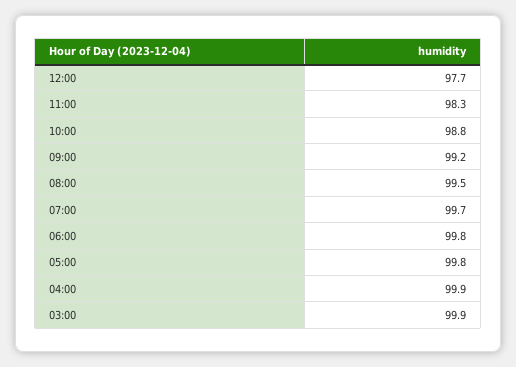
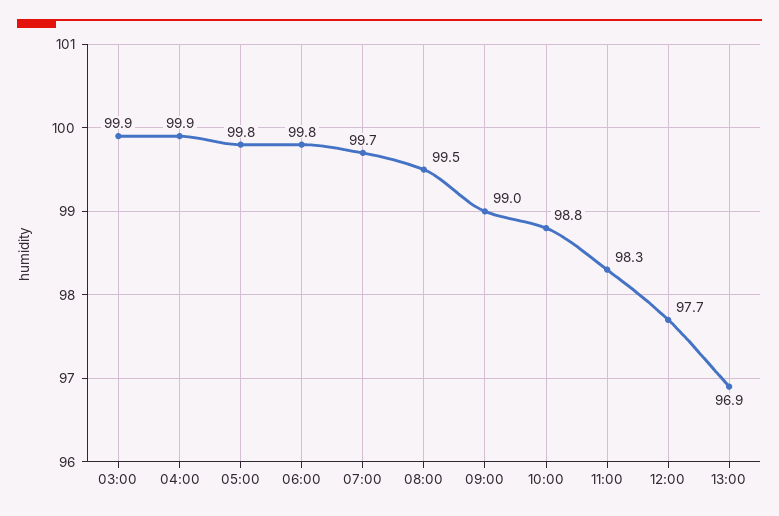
09:00: 99.2 -> 99
13:00: none -> 96.9

